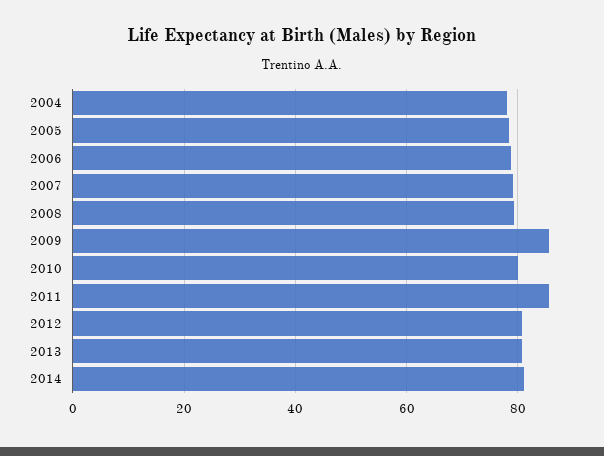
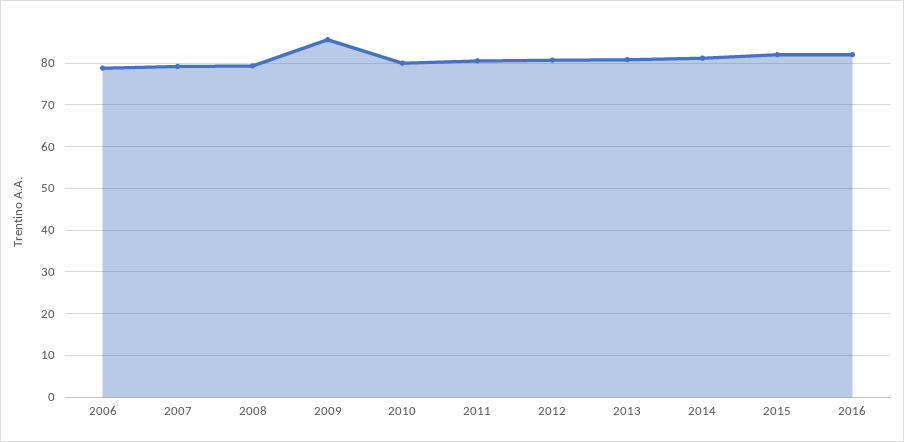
2004: 78 -> none
2005: 78 -> none
2011: 86 -> 80
2015: none -> 82
2016: none -> 82

